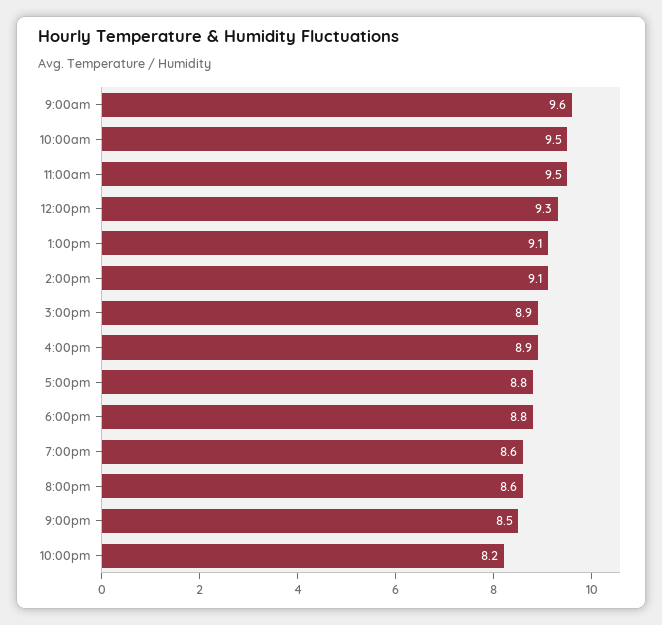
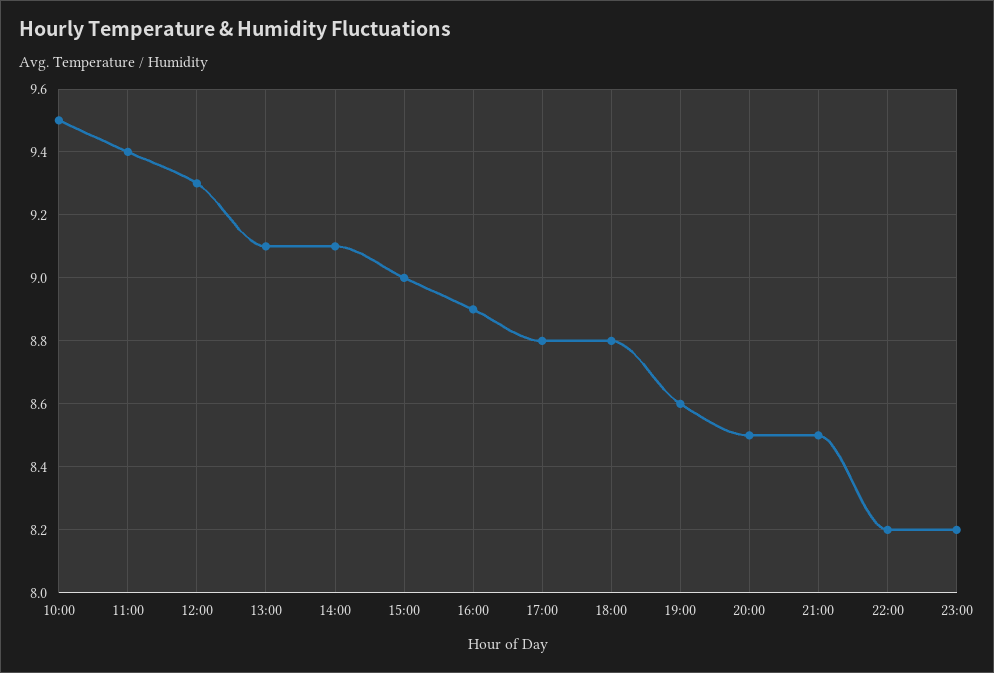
9:00am: 9.6 -> none
11:00am: 9.5 -> 9.4
3:00pm: 8.9 -> 9
8:00pm: 8.6 -> 8.5
23:00: none -> 8.2

